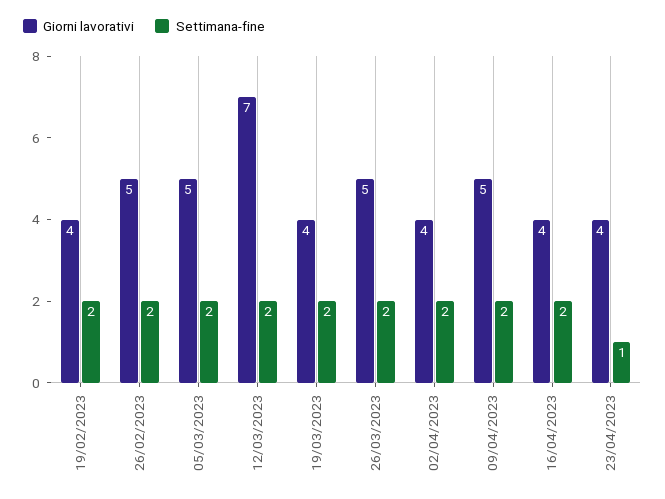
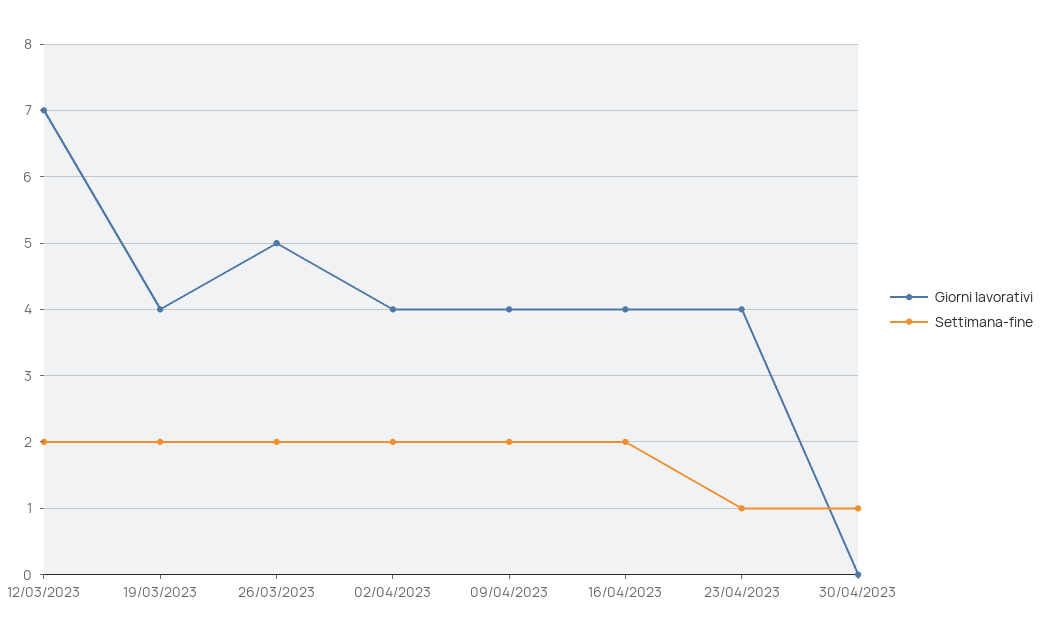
Giorni lavorativi, 19/02/2023: 4 -> none
Settimana-fine, 19/02/2023: 2 -> none
Giorni lavorativi, 26/02/2023: 5 -> none
Settimana-fine, 26/02/2023: 2 -> none
Giorni lavorativi, 05/03/2023: 5 -> none
Settimana-fine, 05/03/2023: 2 -> none
Giorni lavorativi, 09/04/2023: 5 -> 4
Giorni lavorativi, 30/04/2023: none -> 0
Settimana-fine, 30/04/2023: none -> 1

